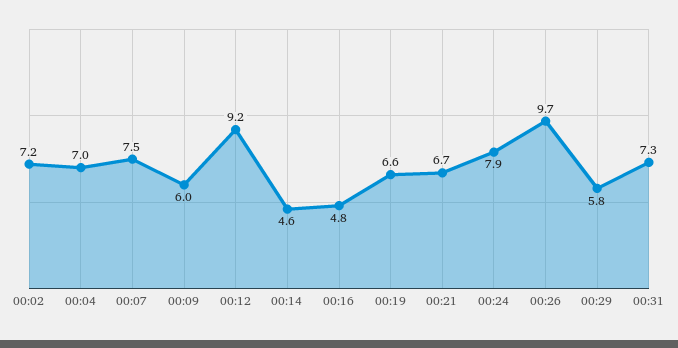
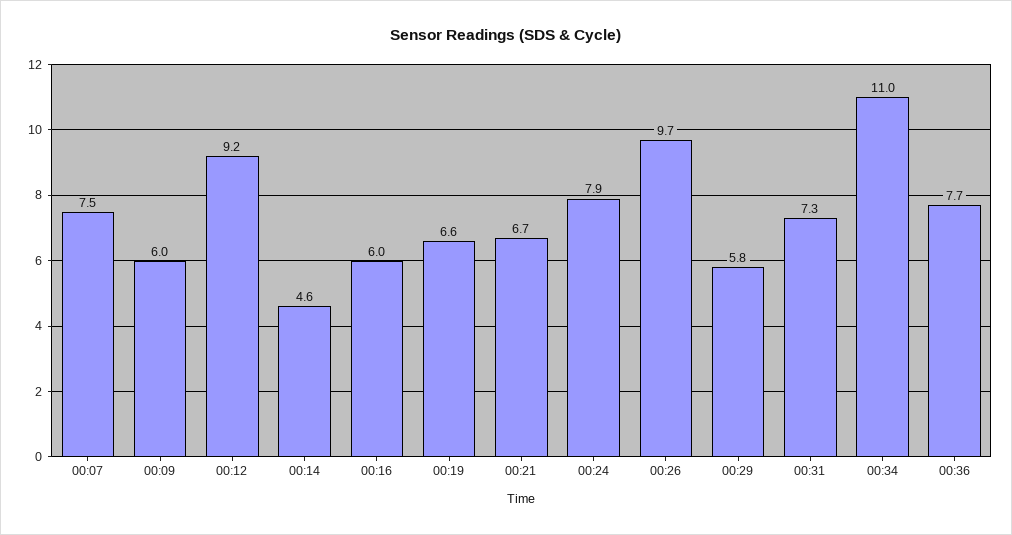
00:02: 7.2 -> none
00:04: 7 -> none
00:16: 4.8 -> 6
00:34: none -> 11
00:36: none -> 7.7

